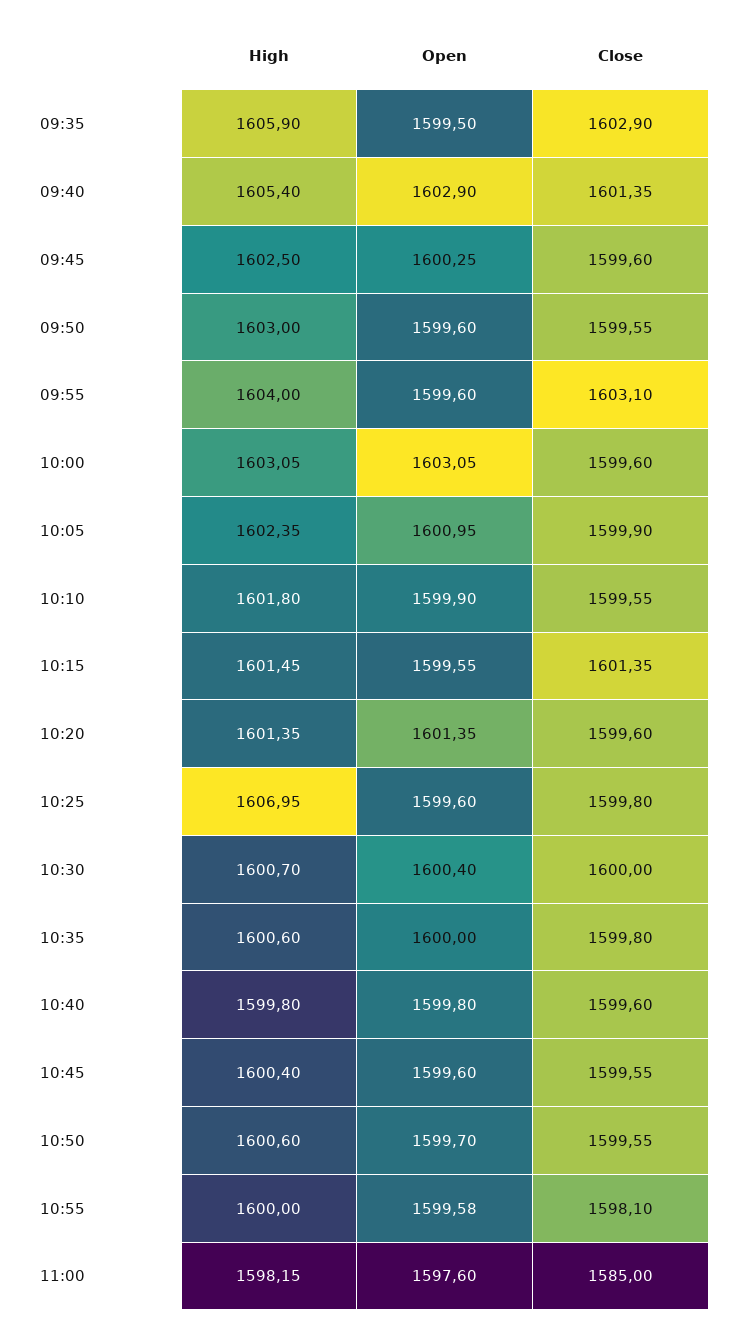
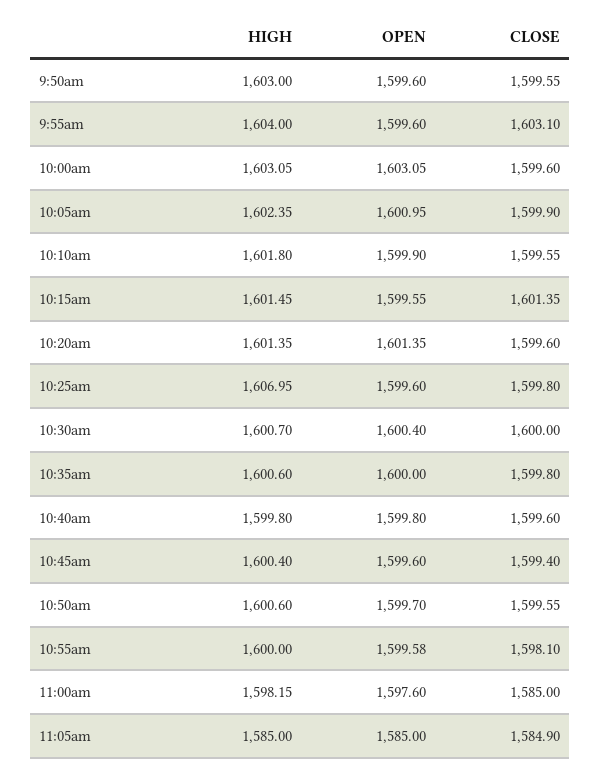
High, 09:35: 1605.9 -> none
Open, 09:35: 1599.5 -> none
Close, 09:35: 1602.9 -> none
High, 09:40: 1605.4 -> none
Open, 09:40: 1602.9 -> none
Close, 09:40: 1601.35 -> none
High, 09:45: 1602.5 -> none
Open, 09:45: 1600.25 -> none
Close, 09:45: 1599.6 -> none
Close, 10:45: 1599.55 -> 1599.4
High, 11:05am: none -> 1585
Open, 11:05am: none -> 1585
Close, 11:05am: none -> 1584.9

